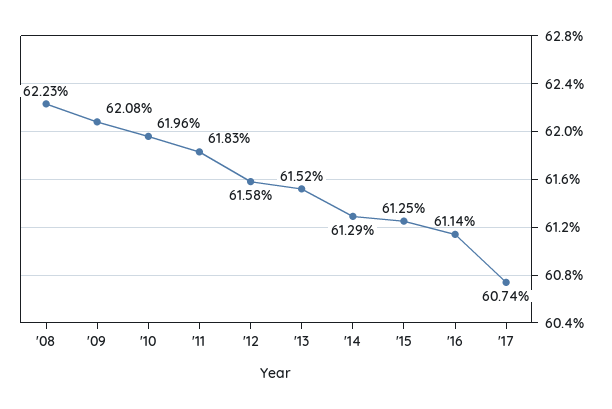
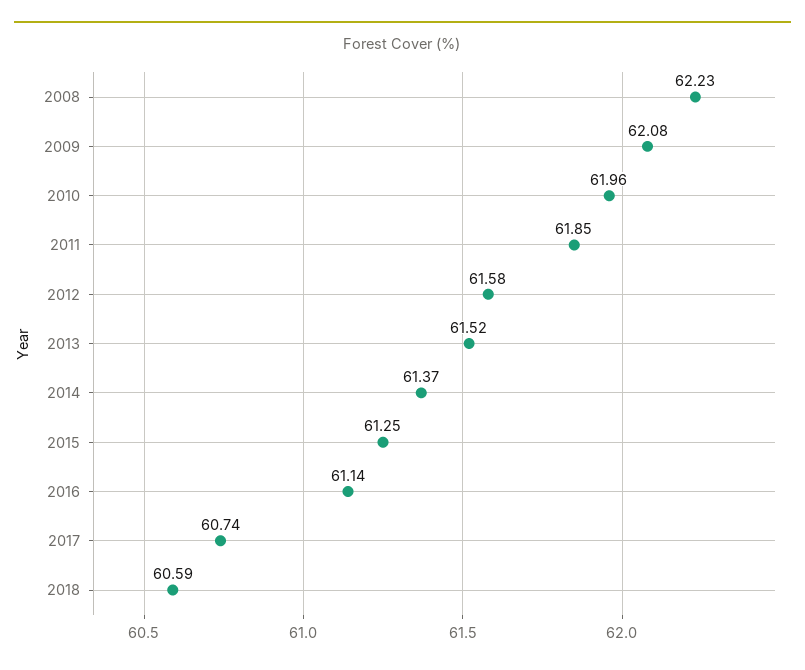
'11: 61.83 -> 61.85
'14: 61.29 -> 61.37
2018: none -> 60.59

